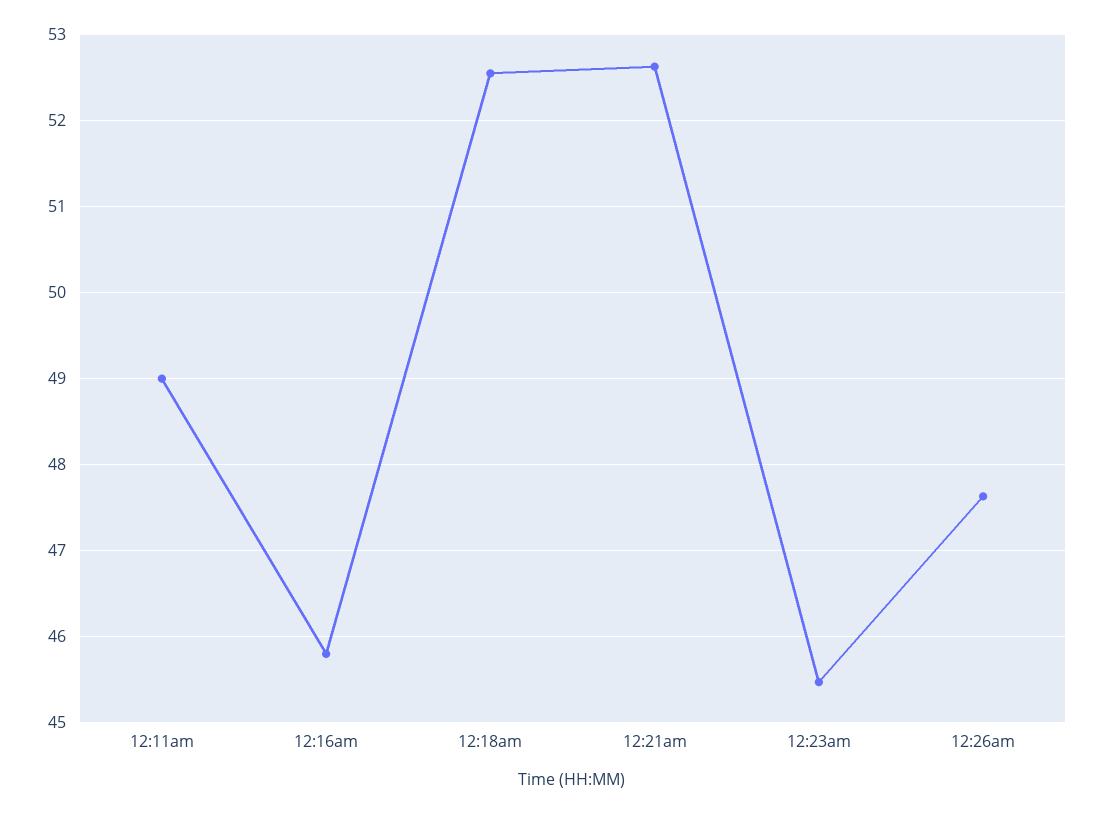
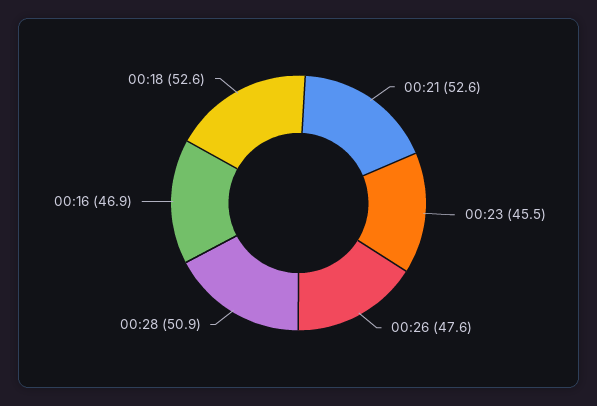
12:11am: 49 -> none
12:16am: 45.8 -> 46.9
00:28: none -> 50.9

